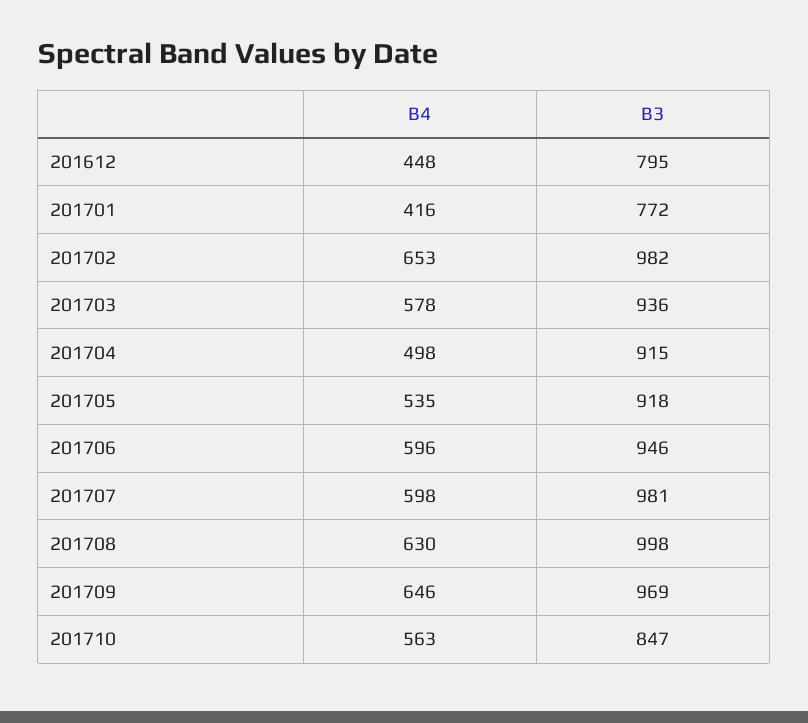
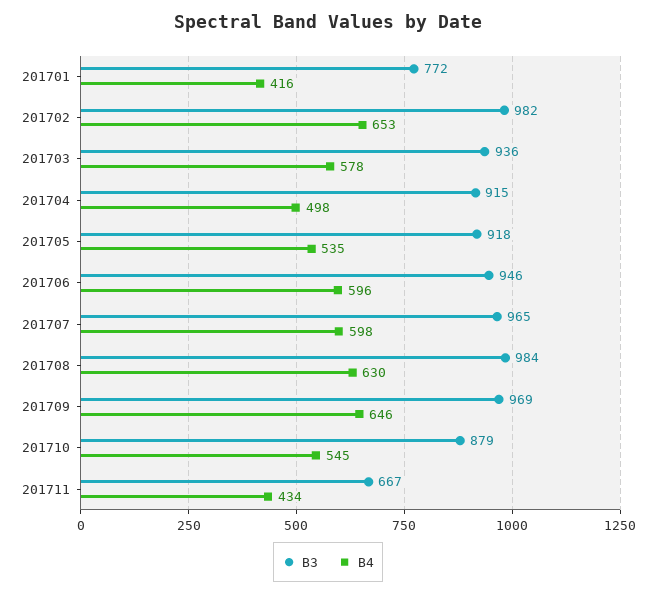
B4, 201612: 448 -> none
B3, 201612: 795 -> none
B3, 201707: 981 -> 965
B3, 201708: 998 -> 984
B4, 201710: 563 -> 545
B3, 201710: 847 -> 879
B3, 201711: none -> 667
B4, 201711: none -> 434

